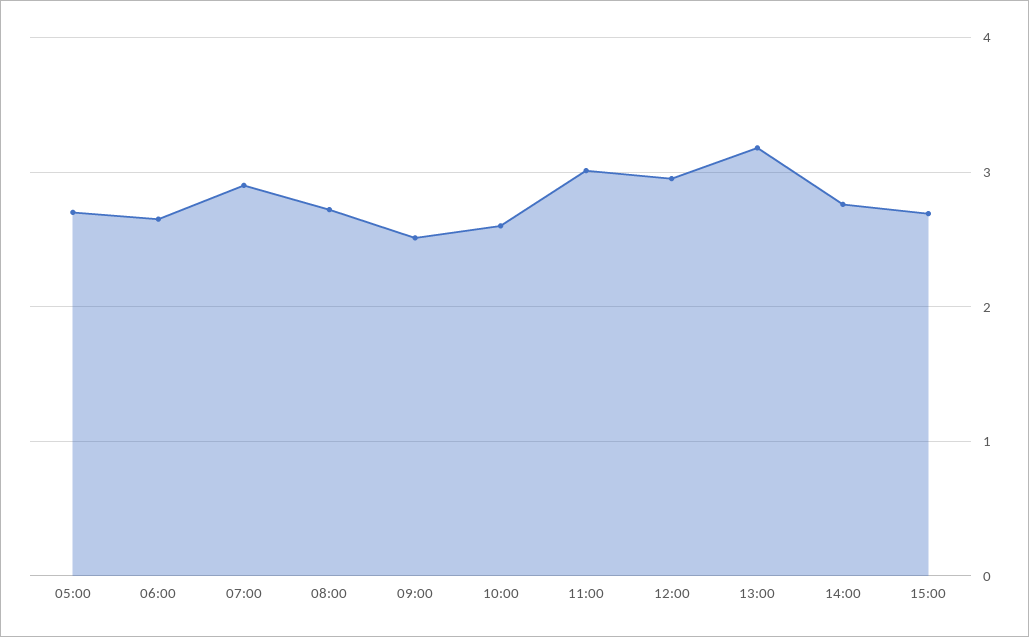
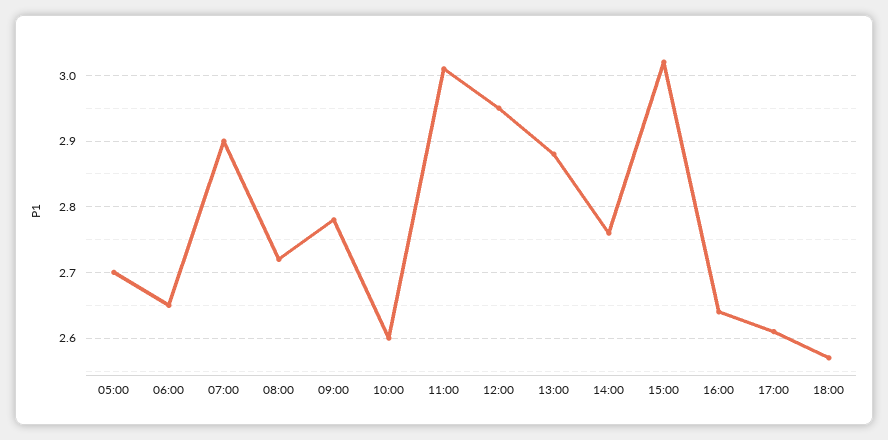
09:00: 2.5 -> 2.78
13:00: 3.2 -> 2.88
15:00: 2.7 -> 3.02
16:00: none -> 2.64
17:00: none -> 2.61
18:00: none -> 2.57

